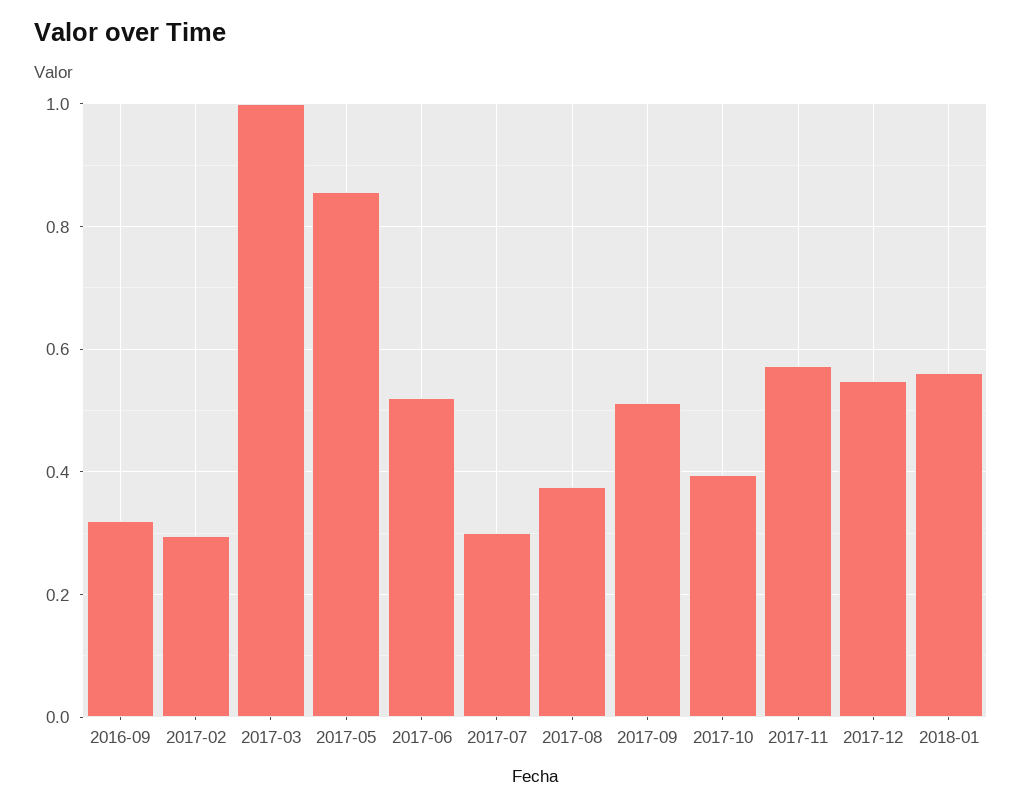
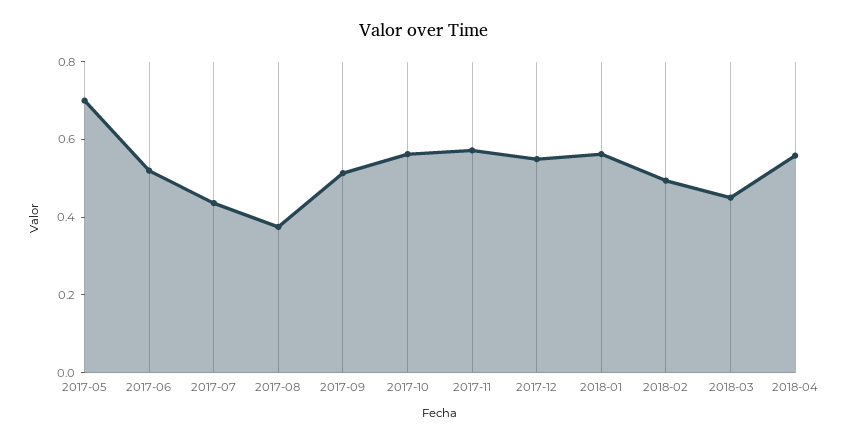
2016-09: 0.32 -> none
2017-02: 0.3 -> none
2017-03: 1 -> none
2017-05: 0.86 -> 0.7
2017-07: 0.3 -> 0.45
2017-10: 0.4 -> 0.55
2018-02: none -> 0.5
2018-03: none -> 0.45
2018-04: none -> 0.55

